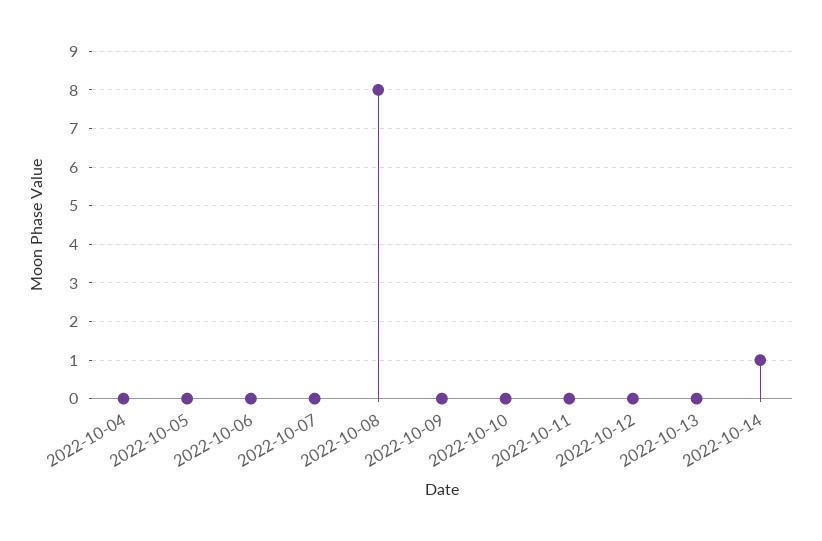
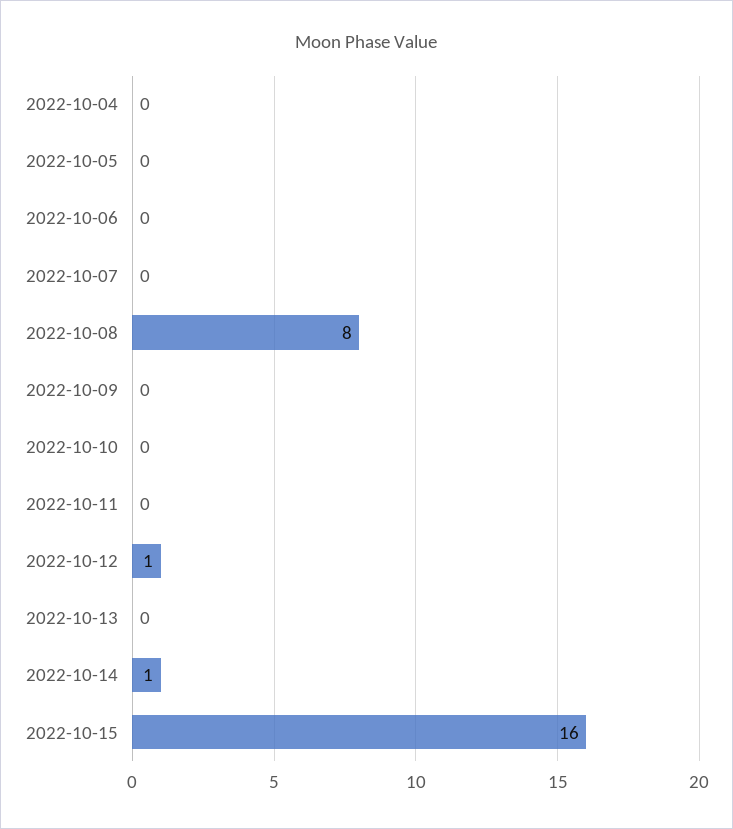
2022-10-12: 0 -> 1
2022-10-15: none -> 16

